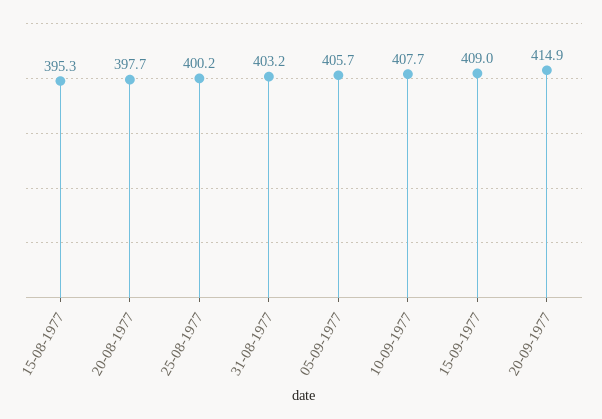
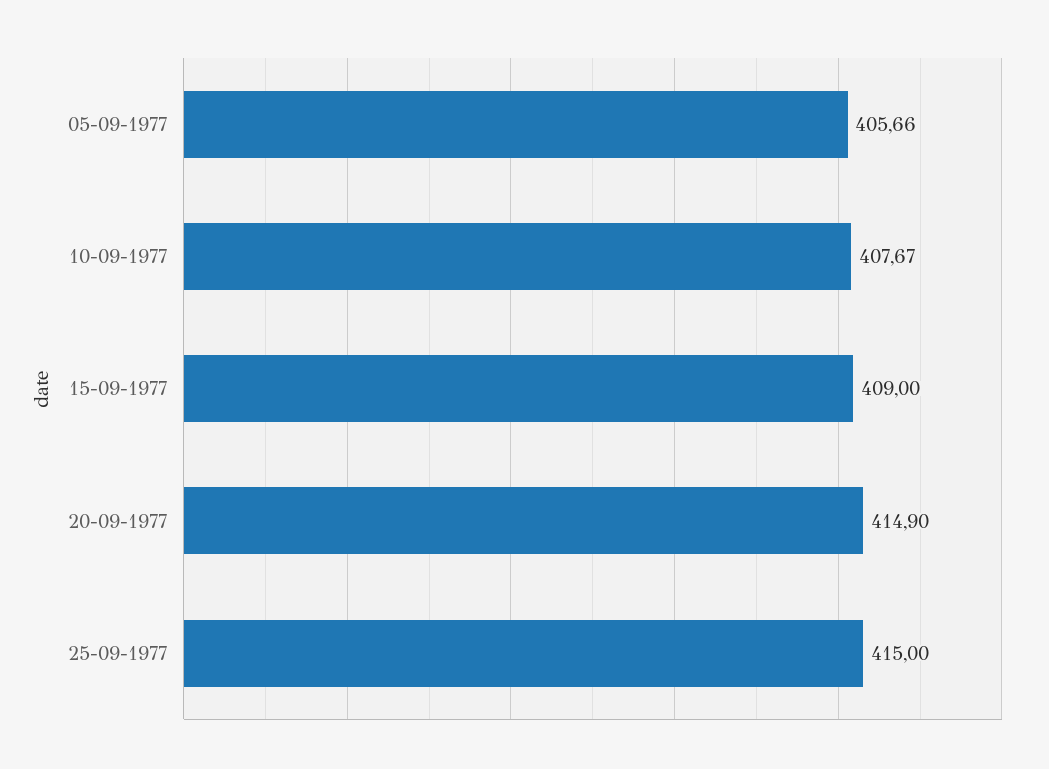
15-08-1977: 395.3 -> none
20-08-1977: 397.7 -> none
25-08-1977: 400.2 -> none
31-08-1977: 403.2 -> none
25-09-1977: none -> 415

